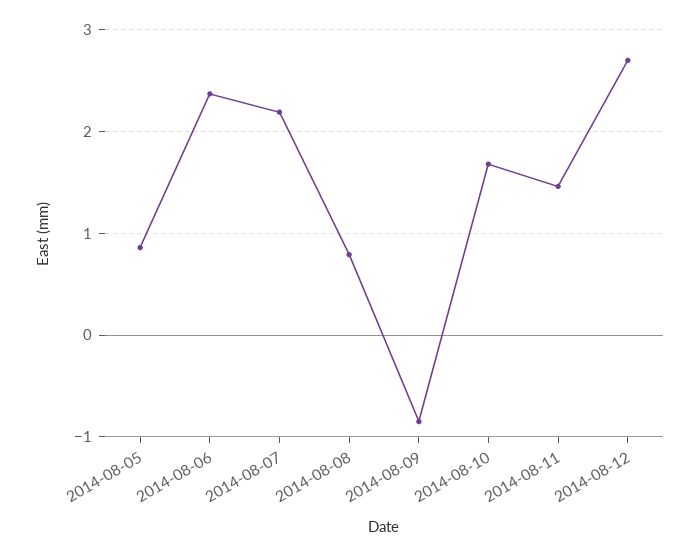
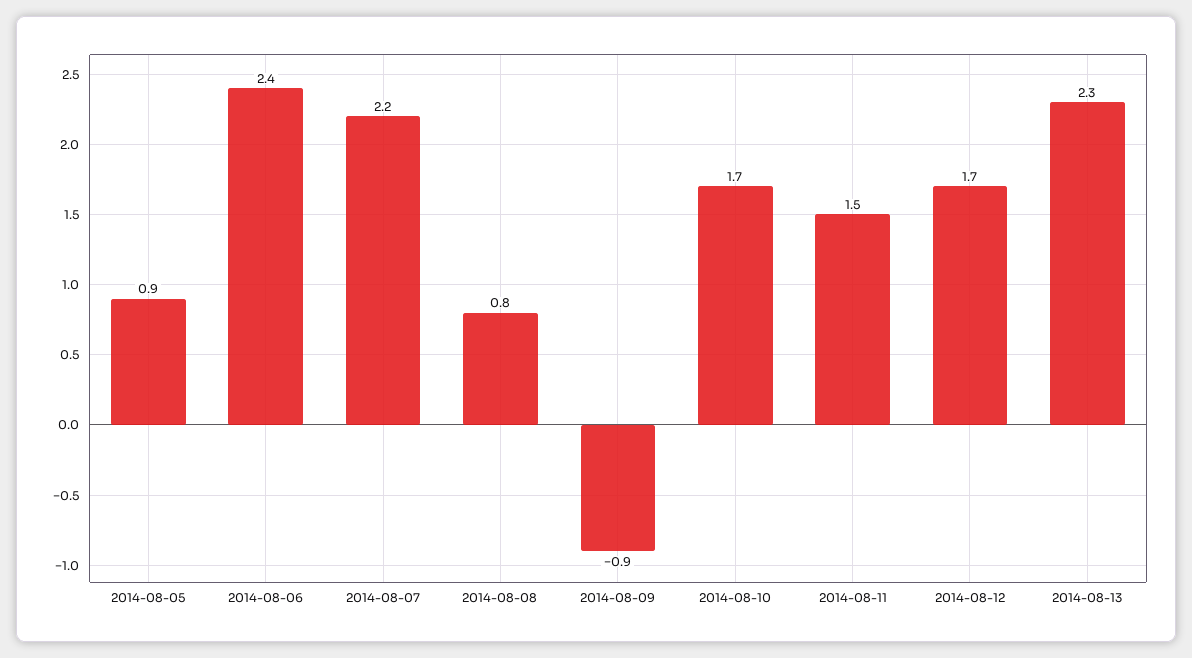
2014-08-12: 2.7 -> 1.7
2014-08-13: none -> 2.3

